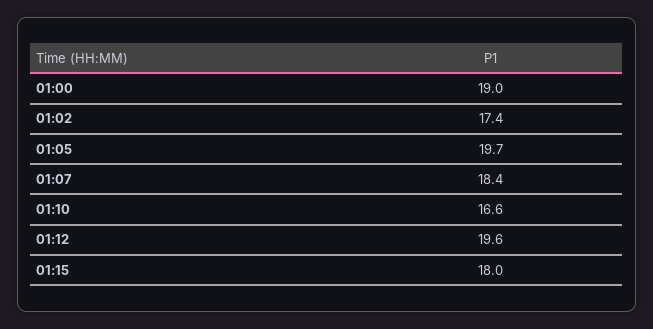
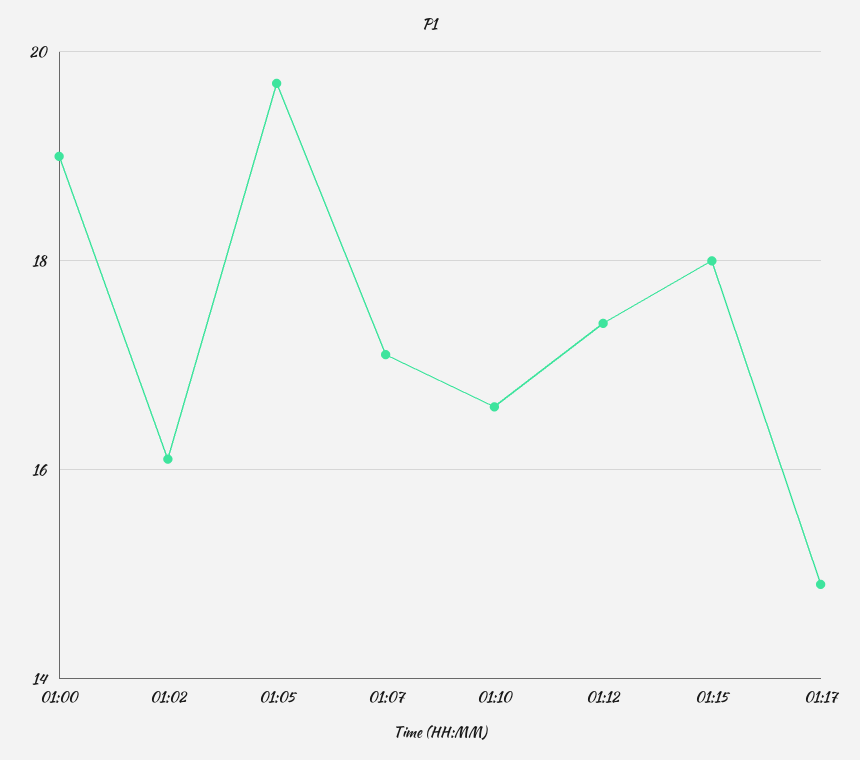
01:02: 17.4 -> 16
01:07: 18.4 -> 17
01:12: 19.6 -> 17.5
01:17: none -> 15

